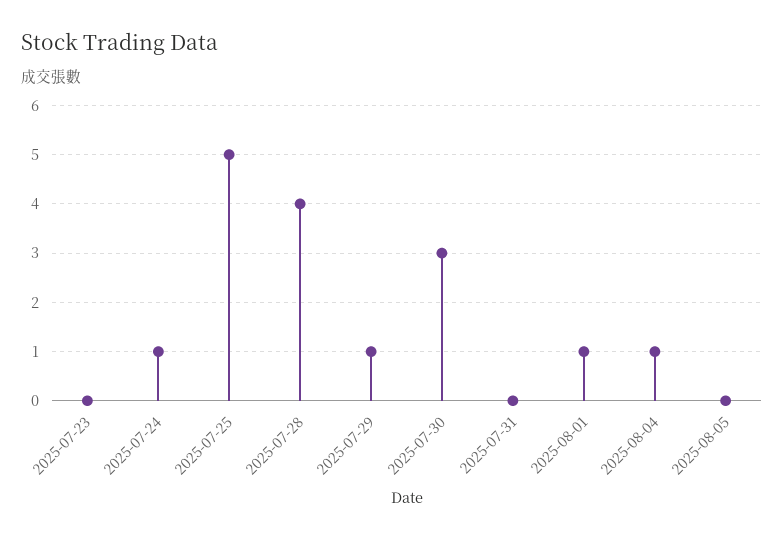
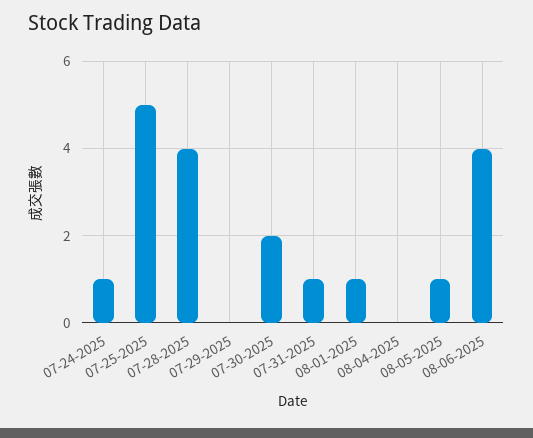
2025-07-23: 0 -> none
2025-07-29: 1 -> 0
2025-07-30: 3 -> 2
2025-07-31: 0 -> 1
2025-08-04: 1 -> 0
2025-08-05: 0 -> 1
08-06-2025: none -> 4

